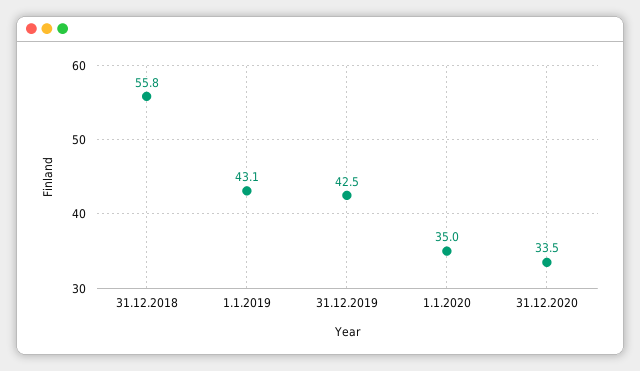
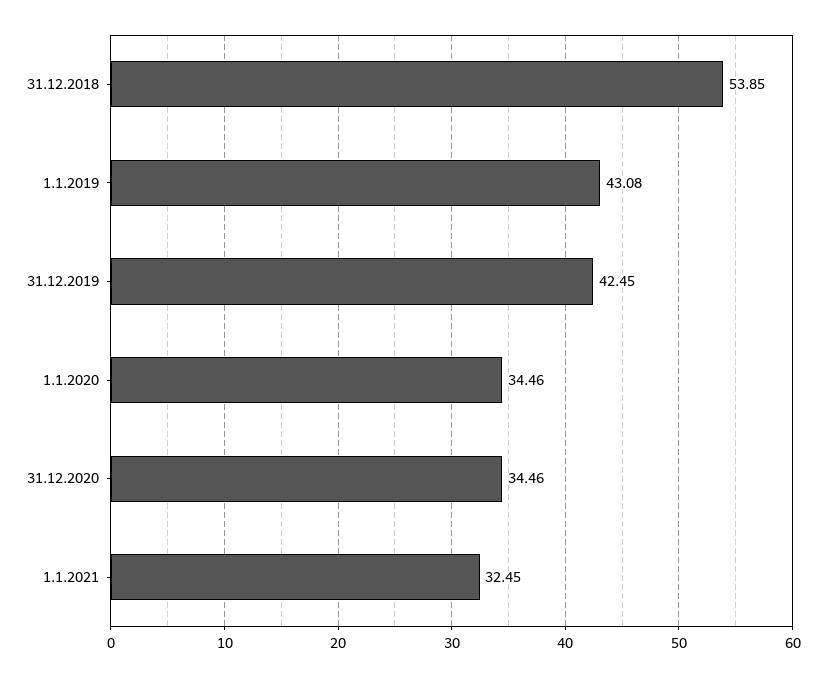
31.12.2018: 55.8 -> 53.85
1.1.2020: 35 -> 34.46
31.12.2020: 33.5 -> 34.46
1.1.2021: none -> 32.45

